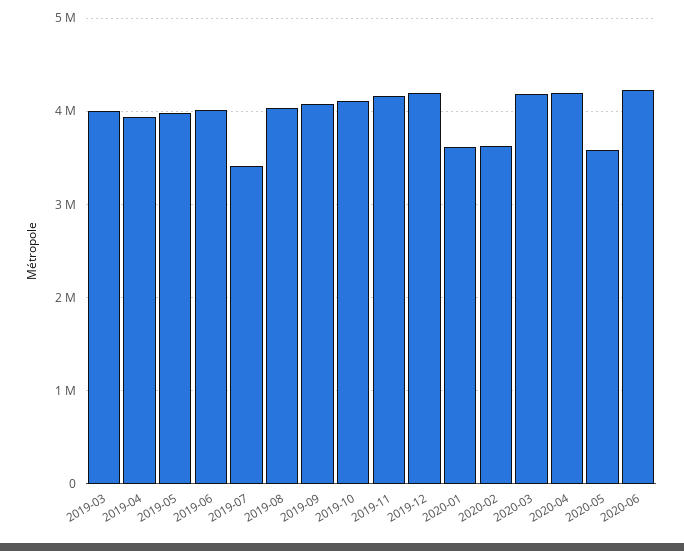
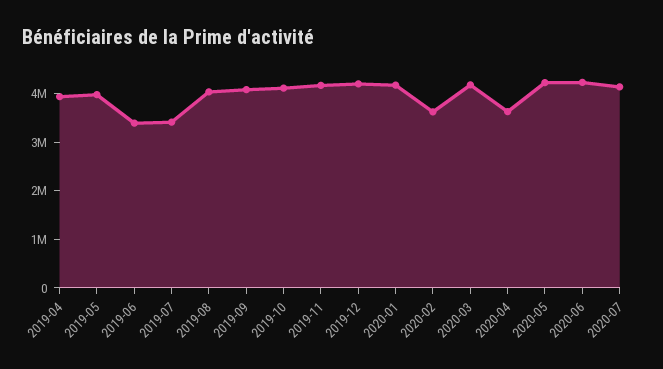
2019-03: 4000000 -> none
2019-06: 4000000 -> 3400000
2020-01: 3600000 -> 4200000
2020-04: 4200000 -> 3600000
2020-05: 3600000 -> 4200000
2020-07: none -> 4200000

